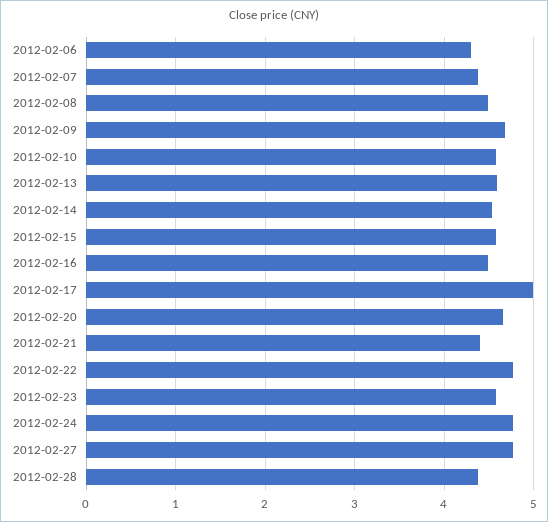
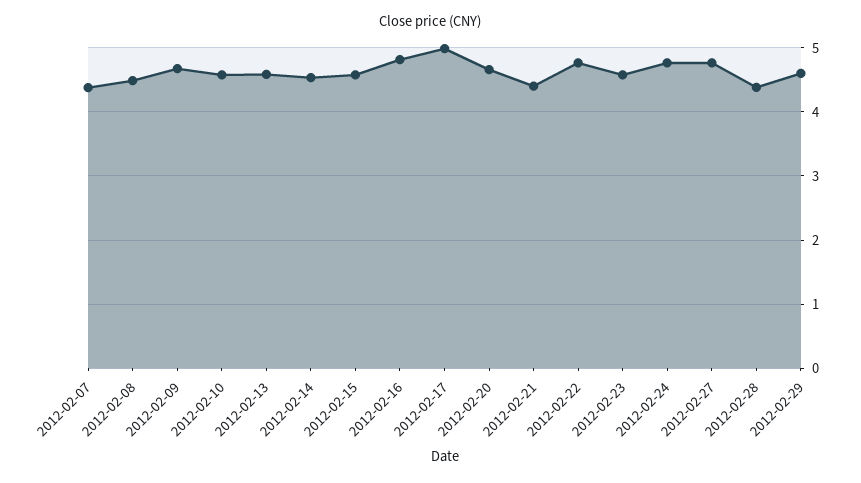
2012-02-06: 4.3 -> none
2012-02-16: 4.5 -> 4.8
2012-02-29: none -> 4.6

